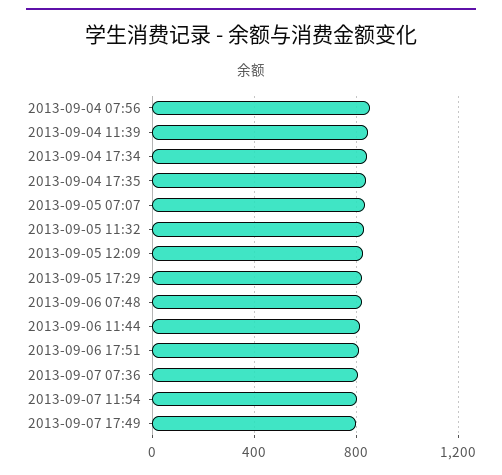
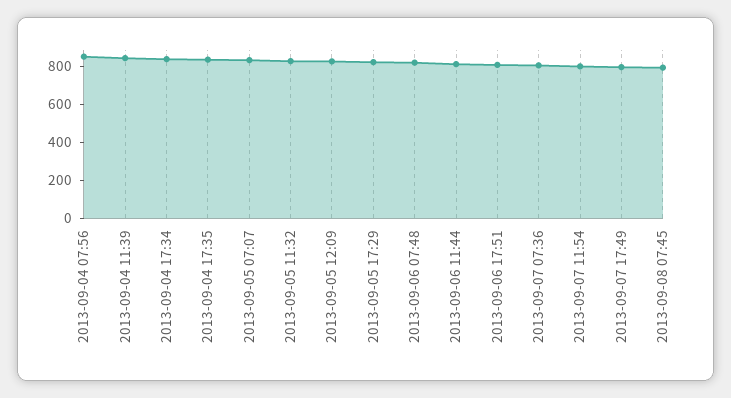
2013-09-08 07:45: none -> 800

